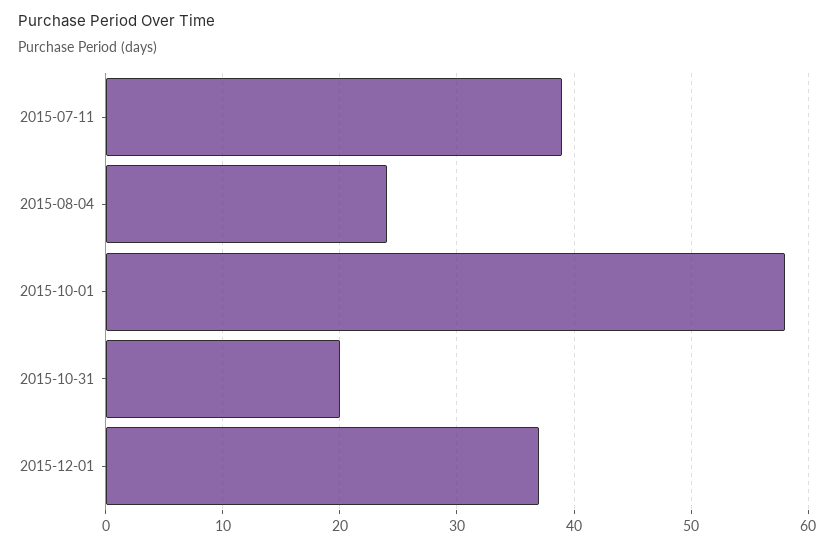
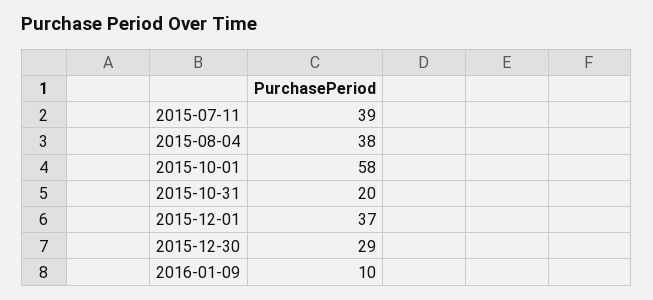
2015-08-04: 24 -> 38
2015-12-30: none -> 29
2016-01-09: none -> 10

